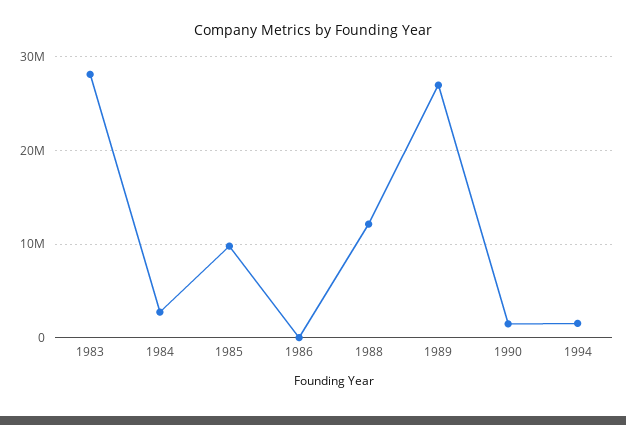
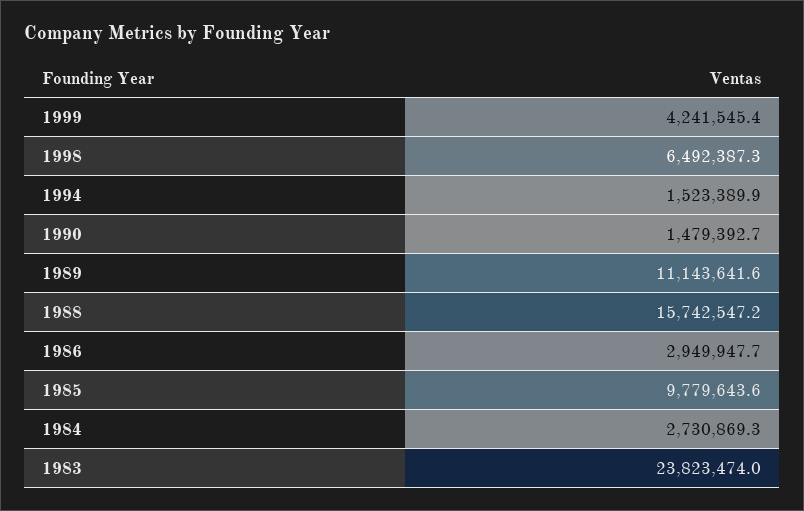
1983: 28000000 -> 23823474
1986: 0 -> 2949947.7
1988: 12000000 -> 15742547.2
1989: 27000000 -> 11143641.6
1999: none -> 4241545.4
1998: none -> 6492387.3

